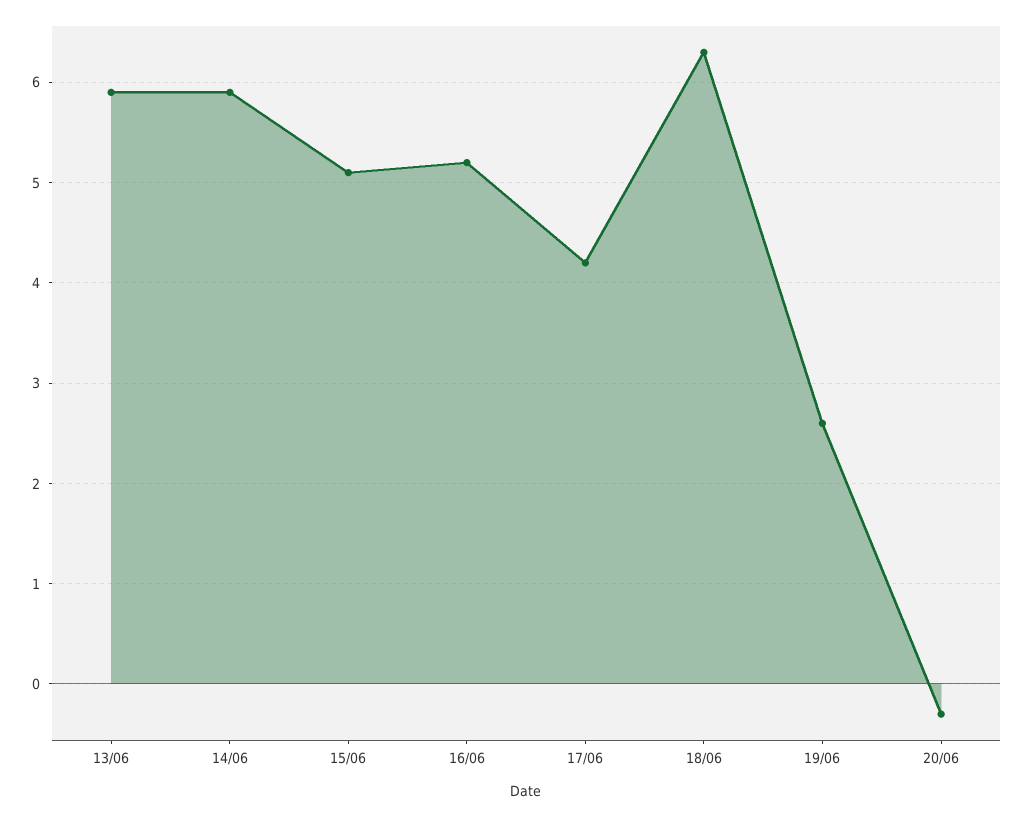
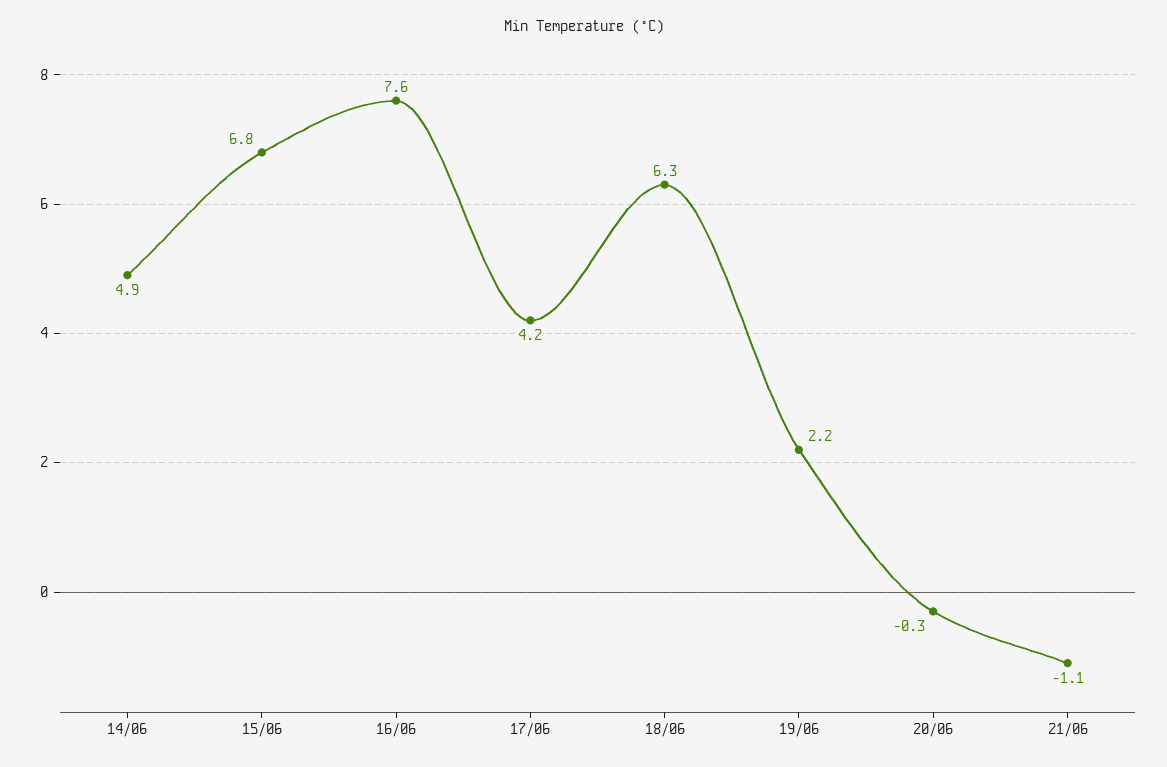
13/06: 5.9 -> none
14/06: 5.9 -> 4.9
15/06: 5.1 -> 6.8
16/06: 5.2 -> 7.6
19/06: 2.6 -> 2.2
21/06: none -> -1.1

